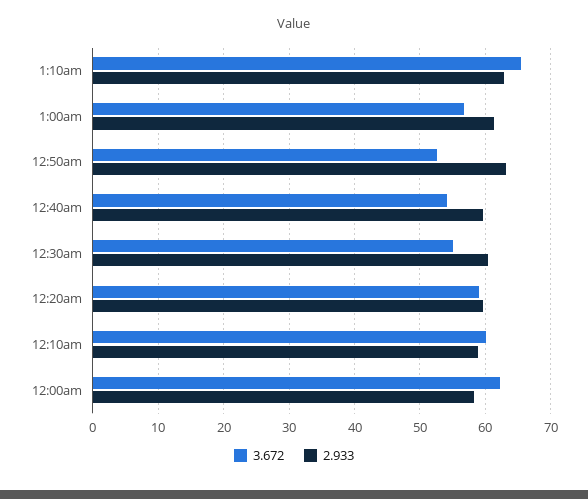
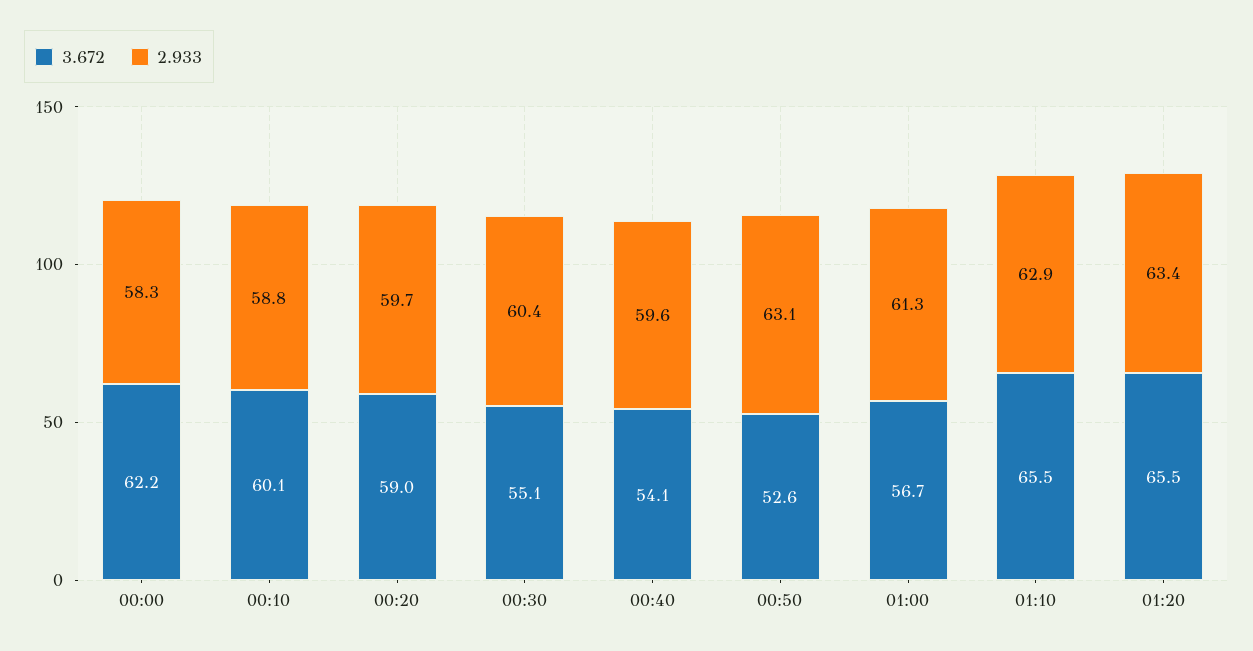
3.672, 01:20: none -> 65.5
2.933, 01:20: none -> 63.4

